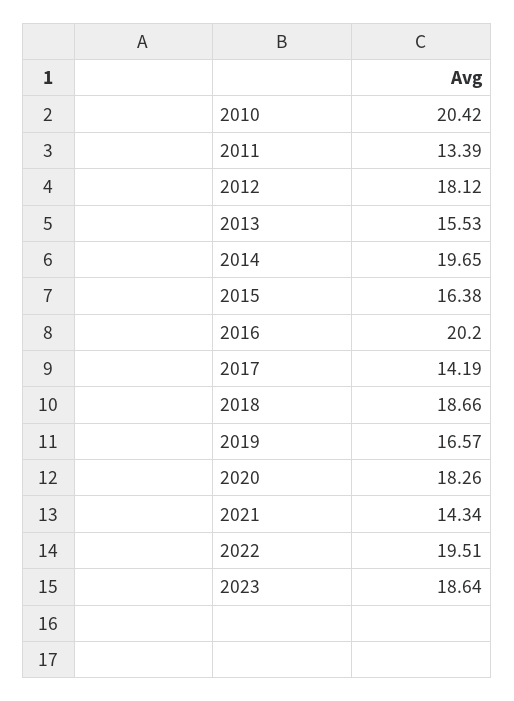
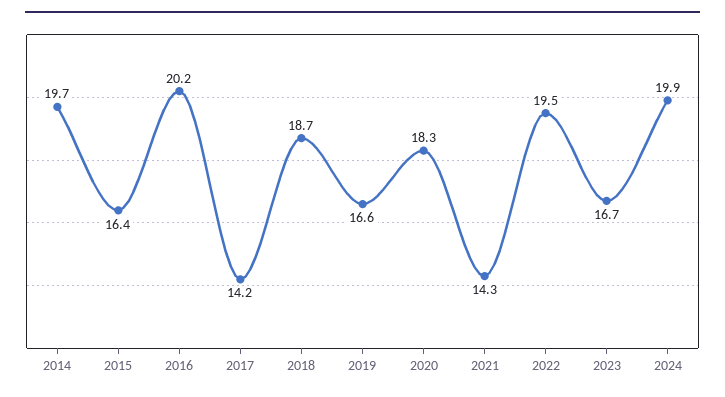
2010: 20.42 -> none
2011: 13.39 -> none
2012: 18.12 -> none
2013: 15.53 -> none
2023: 18.64 -> 16.7
2024: none -> 19.9

